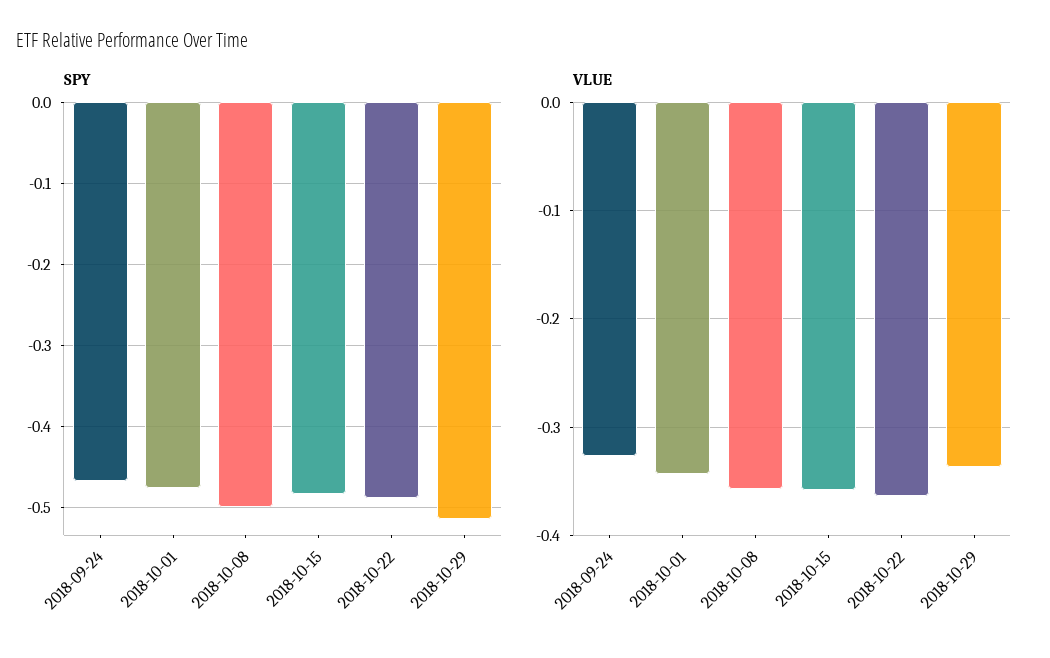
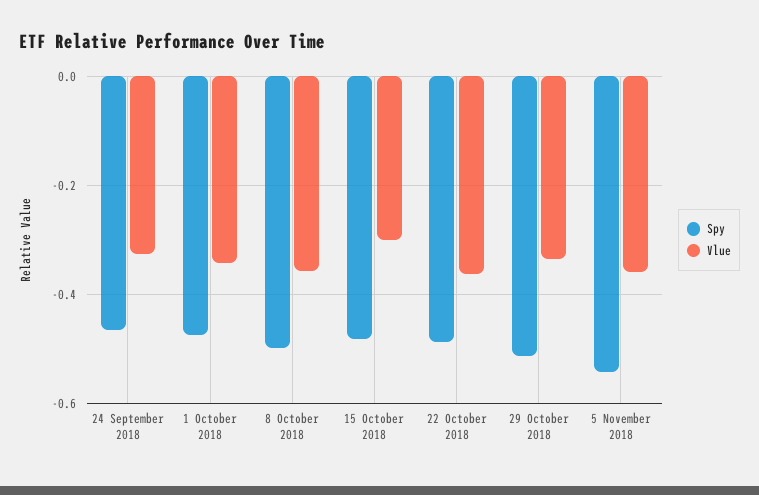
VLUE, 2018-10-15: -0.36 -> -0.3
SPY, 5 November 2018: none -> -0.54
VLUE, 5 November 2018: none -> -0.36

